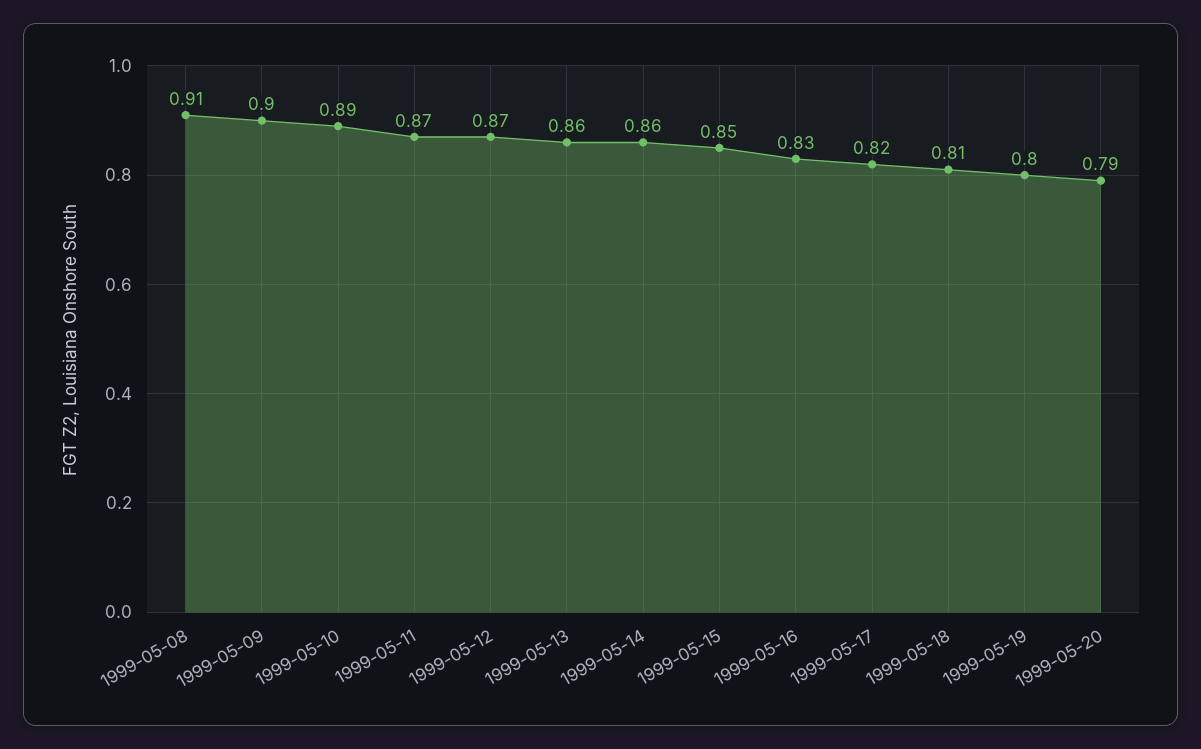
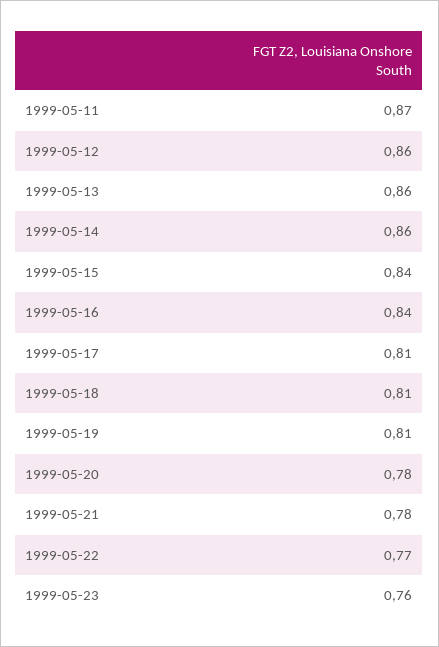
1999-05-08: 0.91 -> none
1999-05-09: 0.9 -> none
1999-05-10: 0.89 -> none
1999-05-12: 0.87 -> 0.86
1999-05-15: 0.85 -> 0.84
1999-05-16: 0.83 -> 0.84
1999-05-17: 0.82 -> 0.81
1999-05-19: 0.8 -> 0.81
1999-05-20: 0.79 -> 0.78
1999-05-21: none -> 0.78
1999-05-22: none -> 0.77
1999-05-23: none -> 0.76

